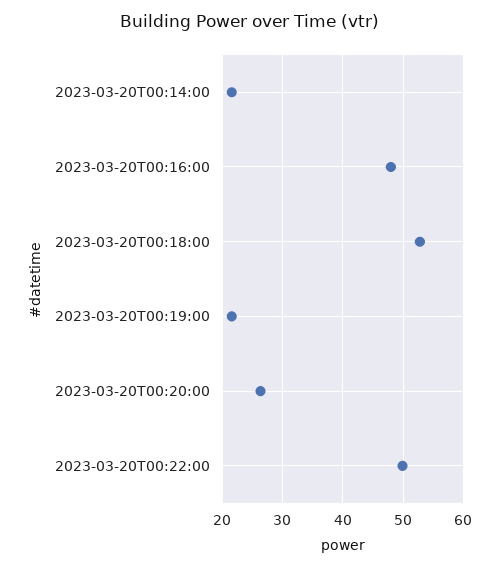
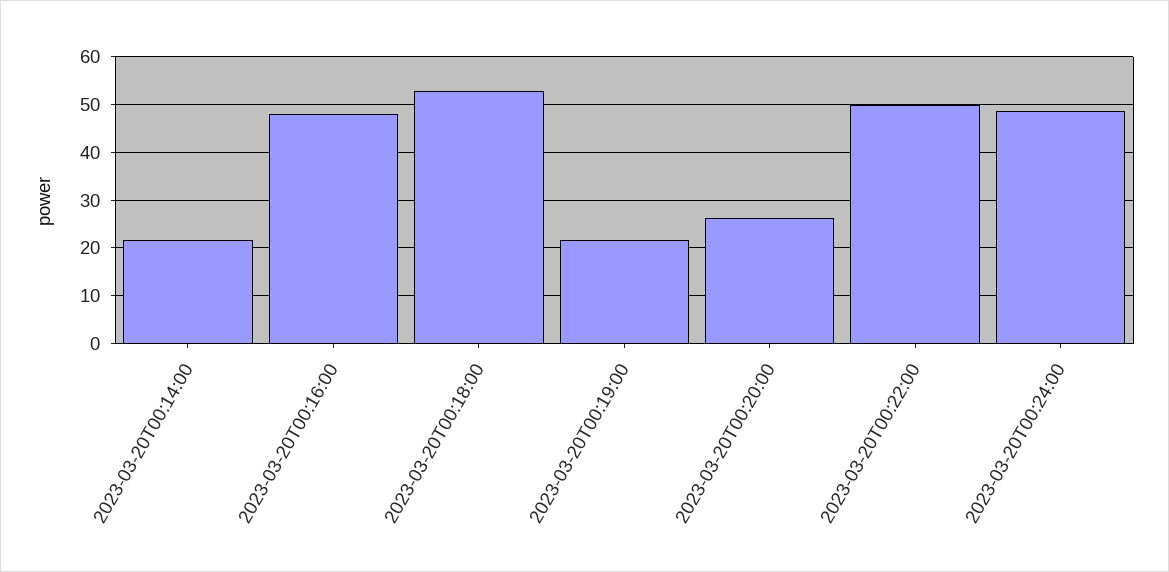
2023-03-20T00:24:00: none -> 48

